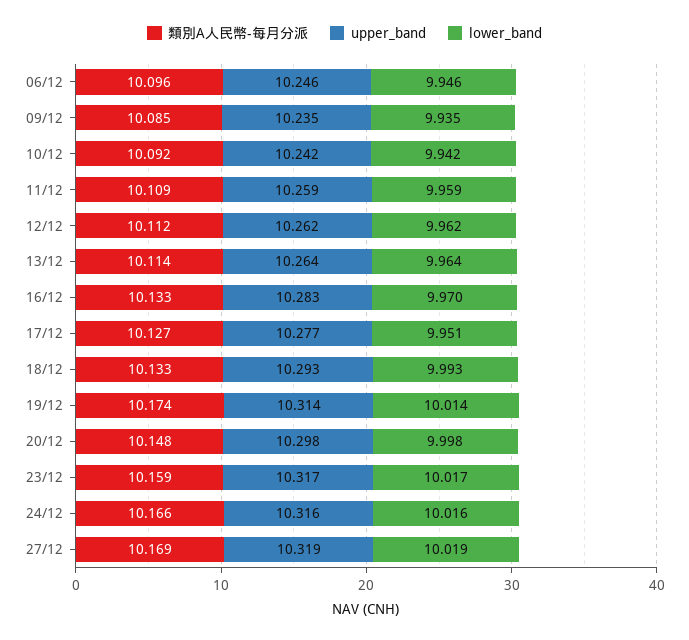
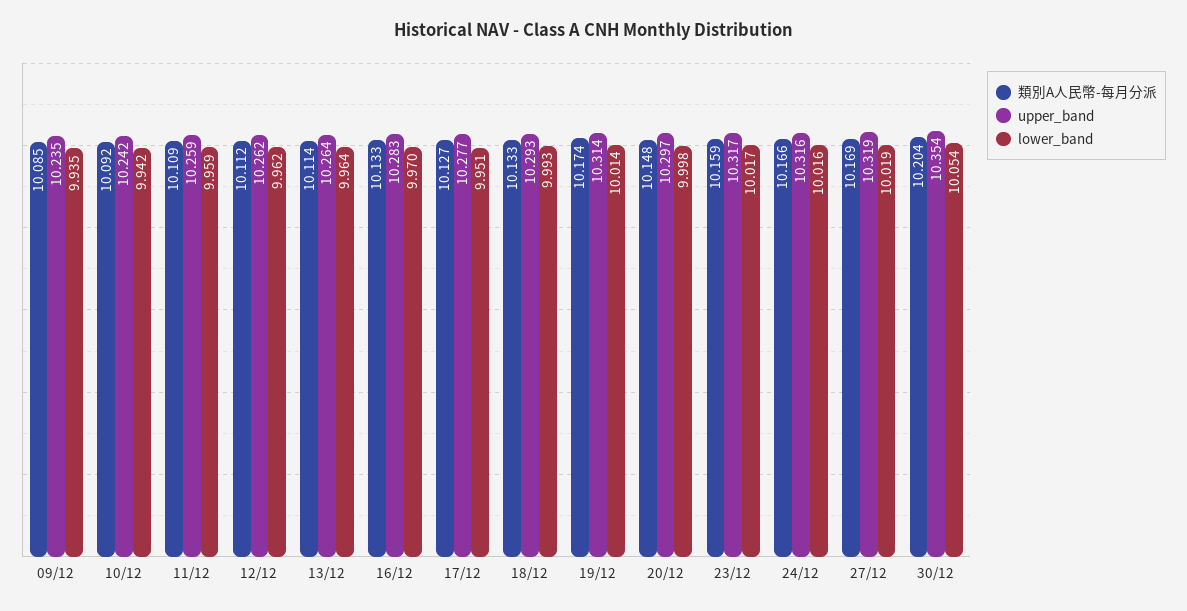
類別A人民幣-每月分派, 06/12: 10.096 -> none
upper_band, 06/12: 10.246 -> none
lower_band, 06/12: 9.946 -> none
upper_band, 20/12: 10.298 -> 10.297
類別A人民幣-每月分派, 30/12: none -> 10.204
upper_band, 30/12: none -> 10.354
lower_band, 30/12: none -> 10.054

